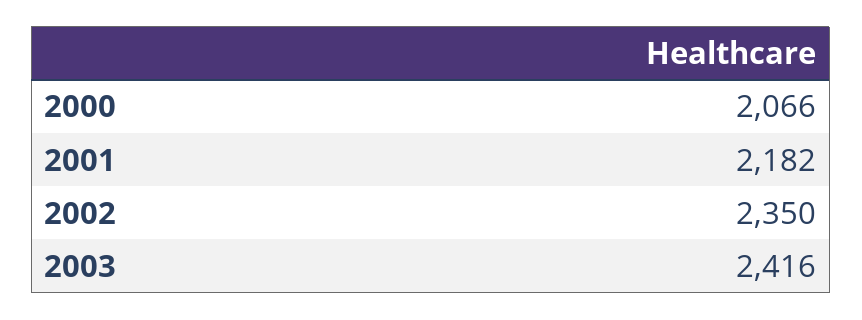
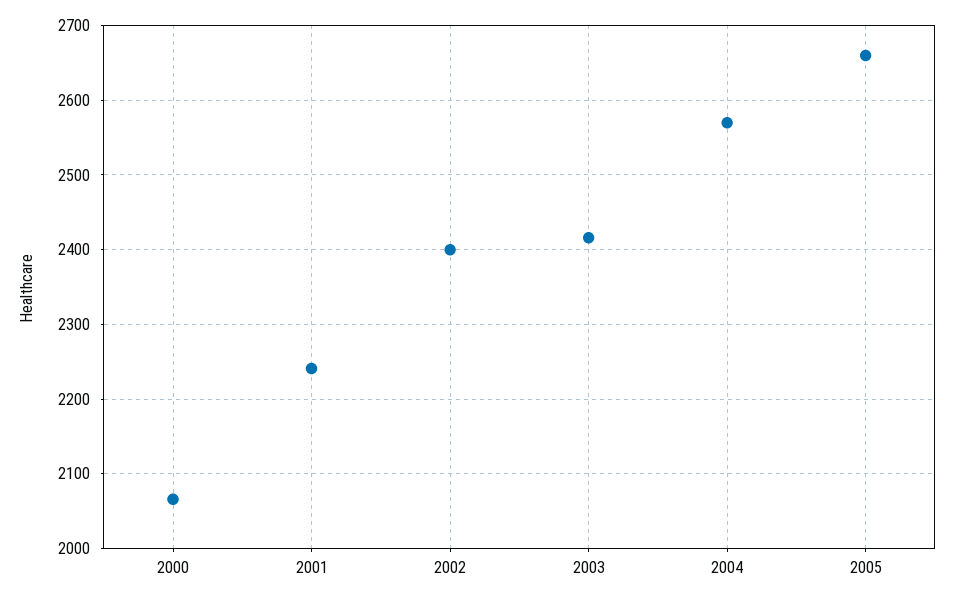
2001: 2182 -> 2240
2002: 2350 -> 2400
2004: none -> 2570
2005: none -> 2660

